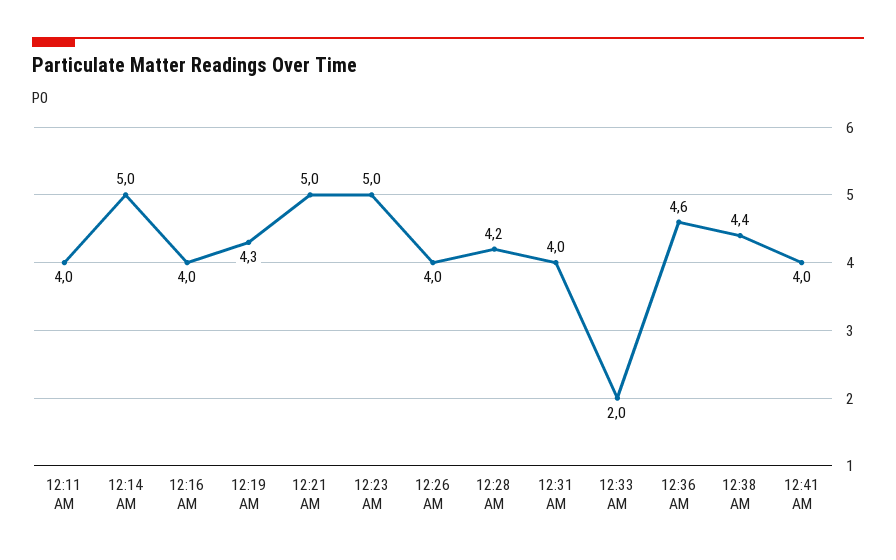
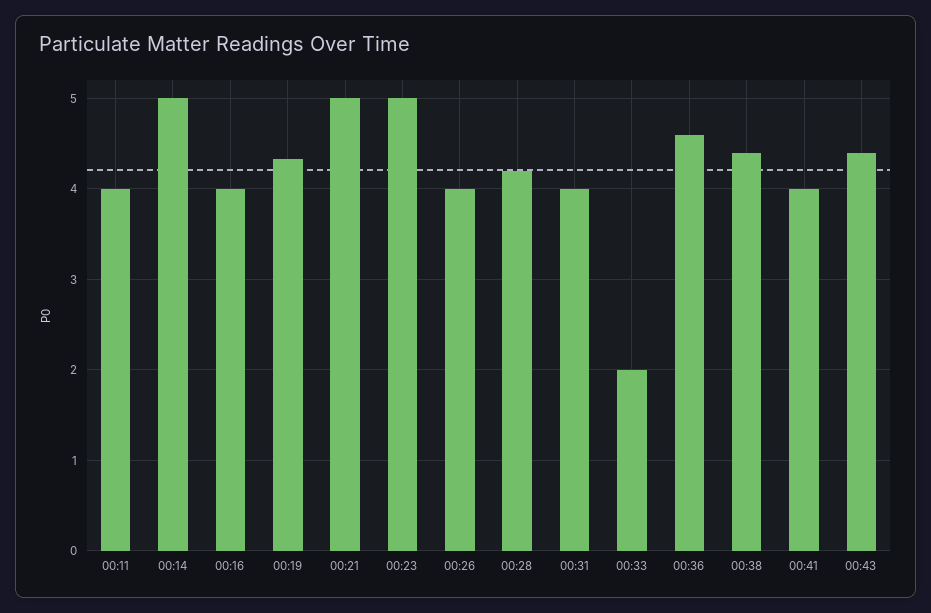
00:43: none -> 4.4

